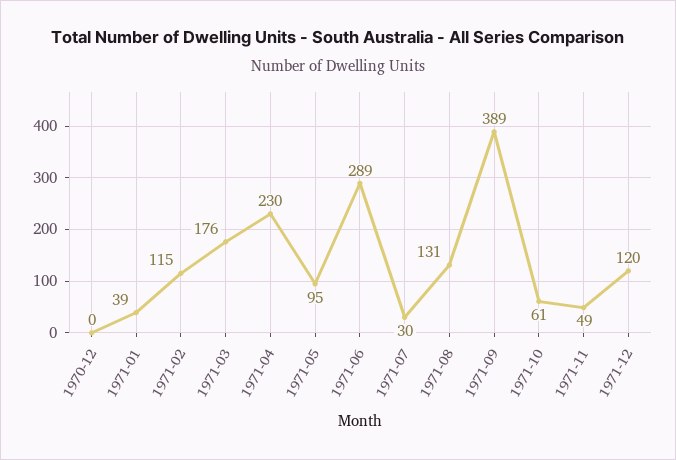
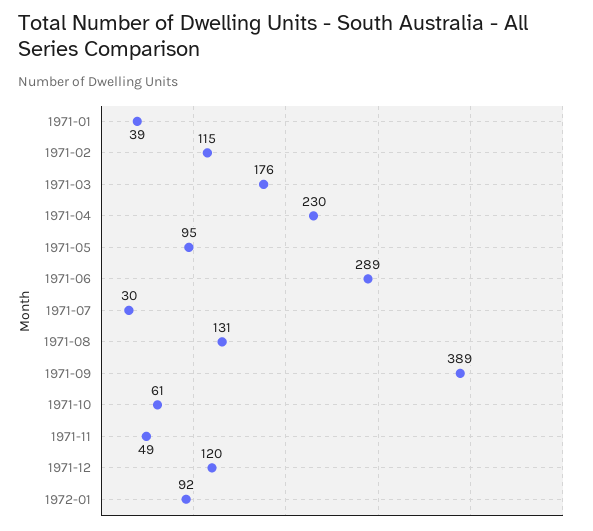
1970-12: 0 -> none
1972-01: none -> 92

